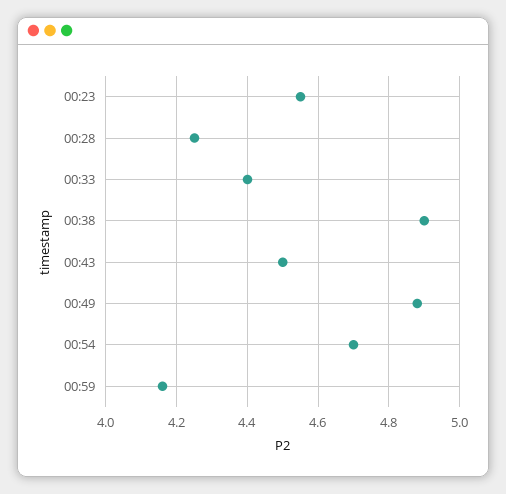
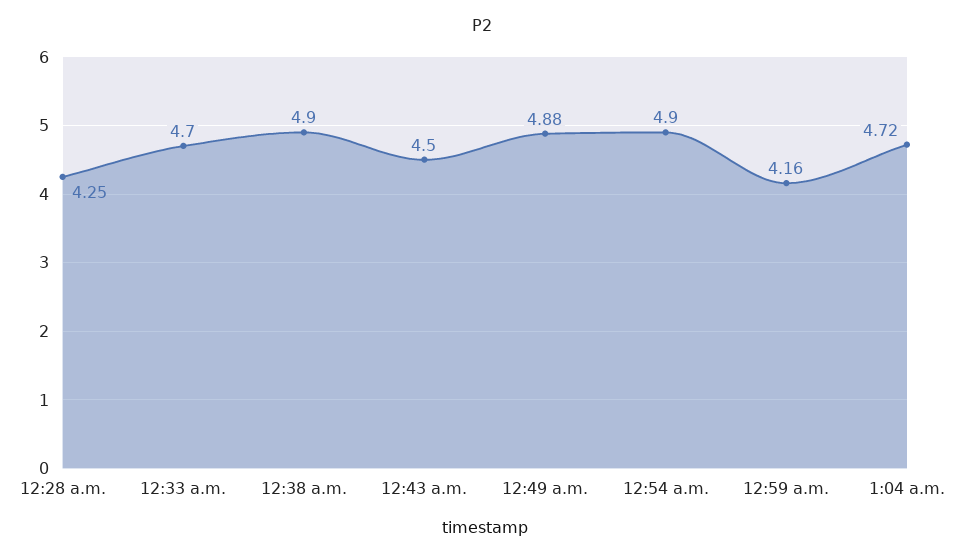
00:23: 4.55 -> none
00:33: 4.4 -> 4.7
00:54: 4.7 -> 4.9
1:04 a.m.: none -> 4.72

